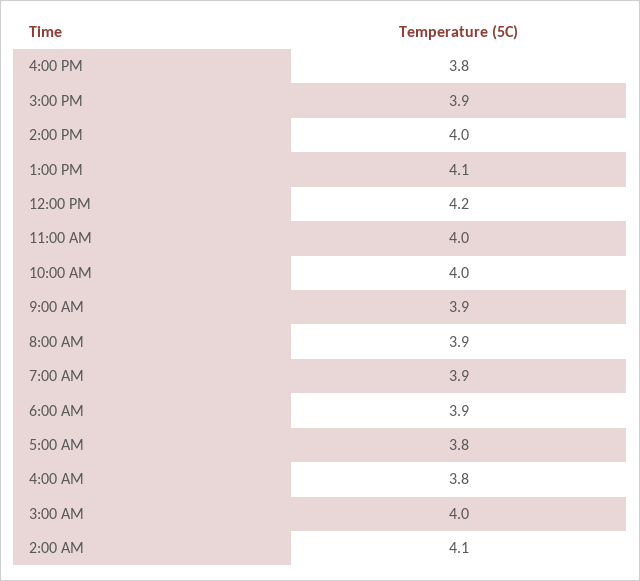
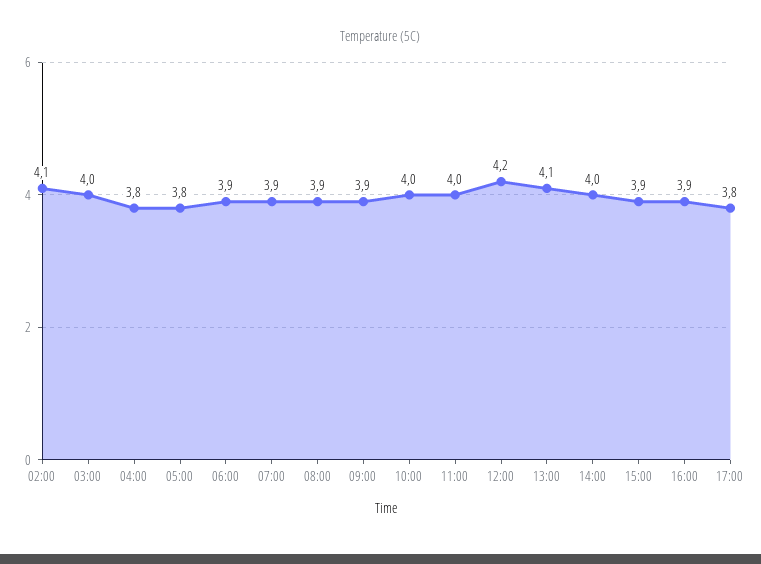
4:00 PM: 3.8 -> 3.9
17:00: none -> 3.8

